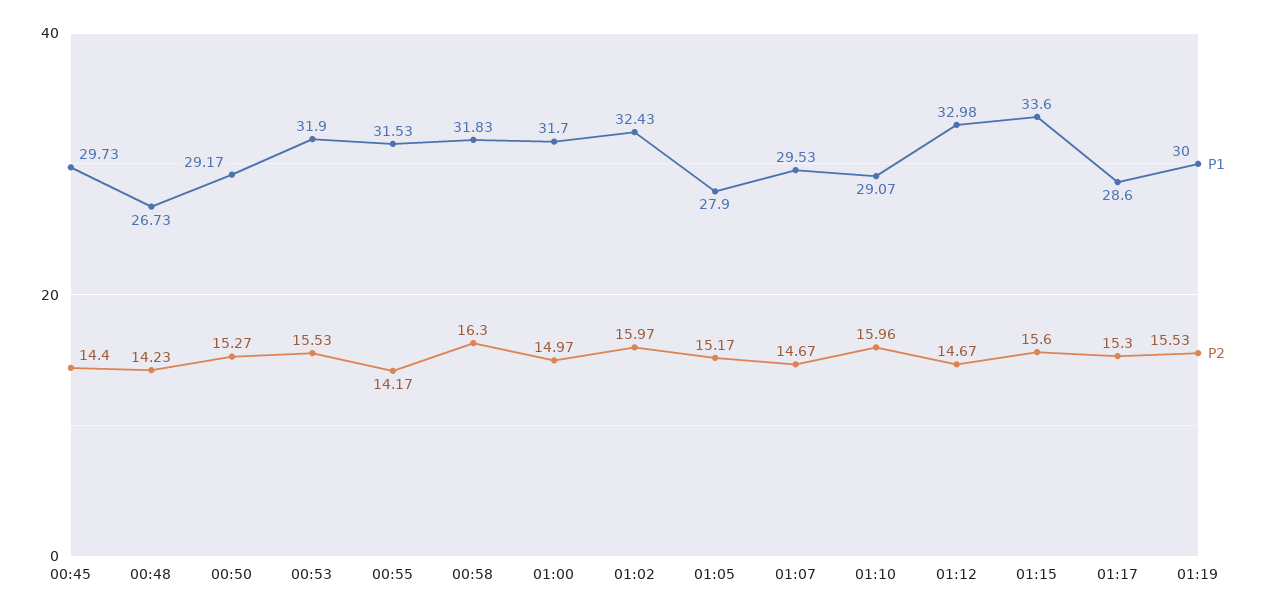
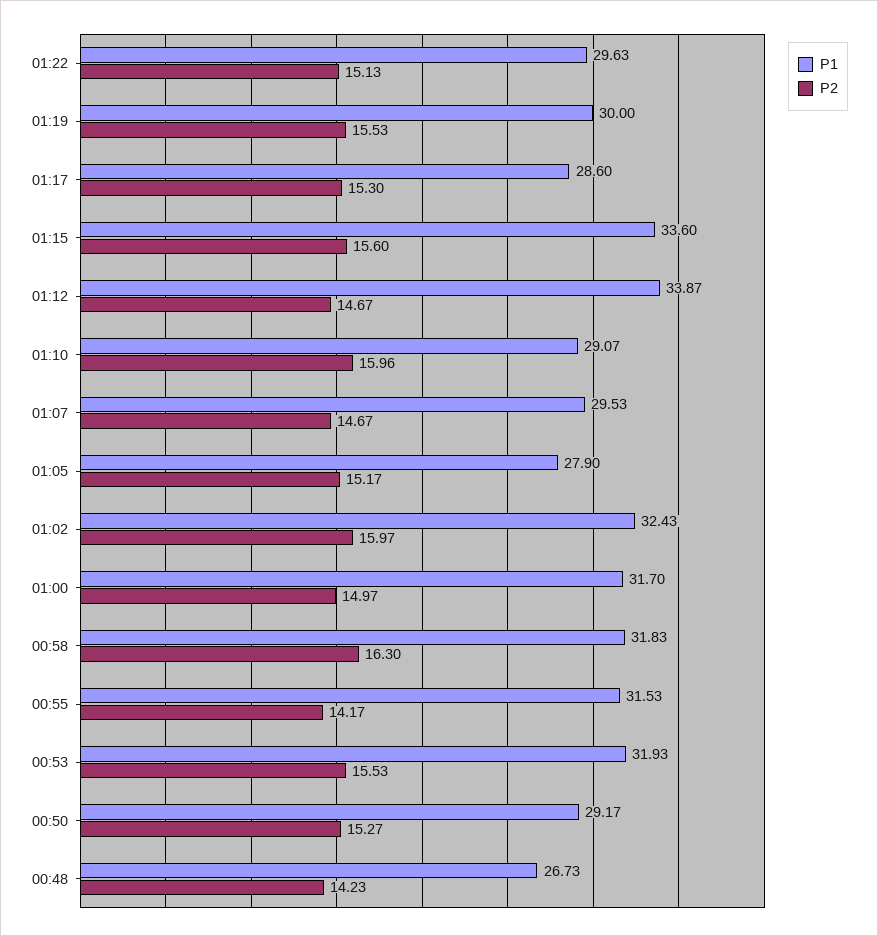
P1, 00:45: 29.73 -> none
P2, 00:45: 14.4 -> none
P1, 00:53: 31.9 -> 31.93
P1, 01:12: 32.98 -> 33.87
P1, 01:22: none -> 29.63
P2, 01:22: none -> 15.13

